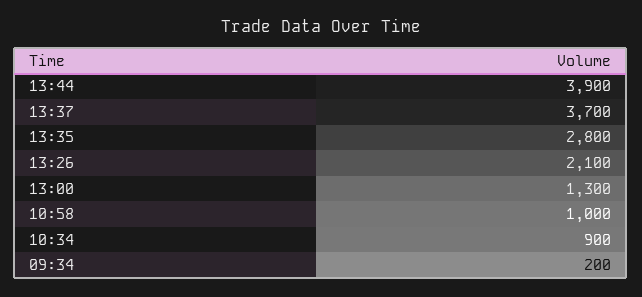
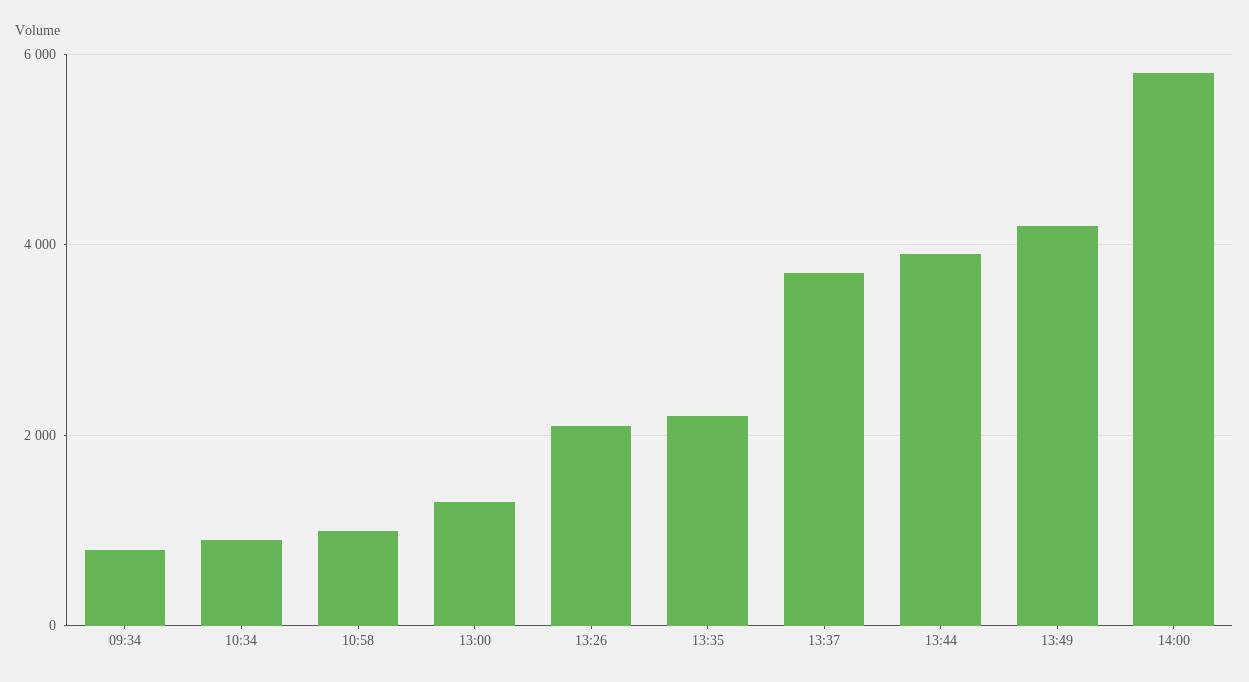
13:35: 2800 -> 2200
09:34: 200 -> 800
13:49: none -> 4200
14:00: none -> 5800

